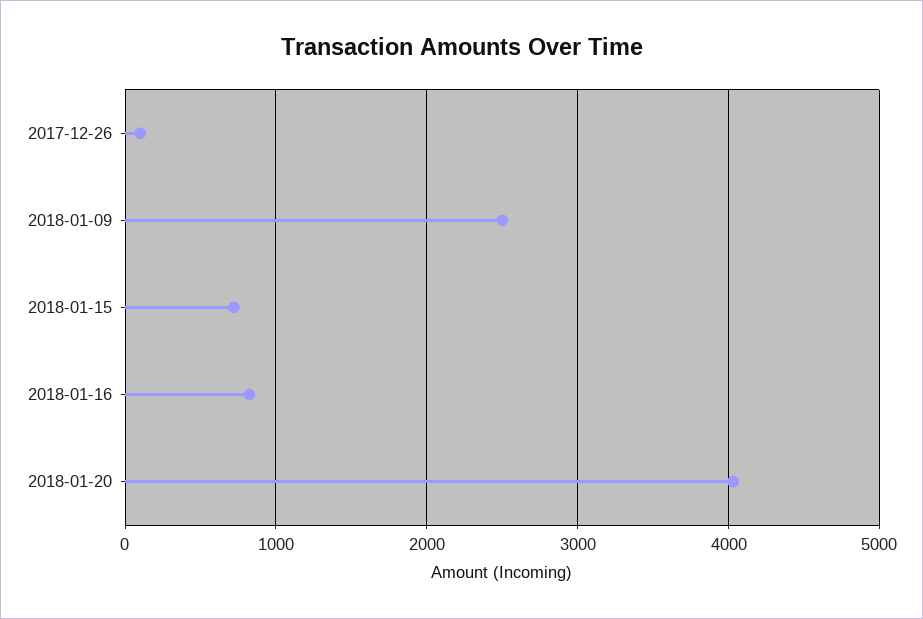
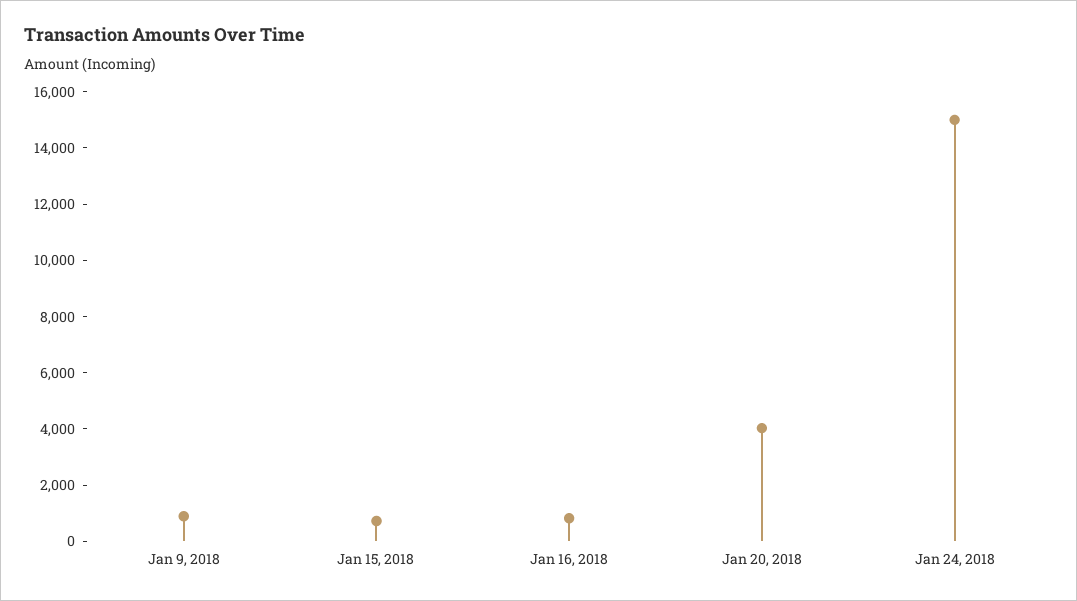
2017-12-26: 100 -> none
2018-01-09: 2500 -> 1000
Jan 24, 2018: none -> 15000

